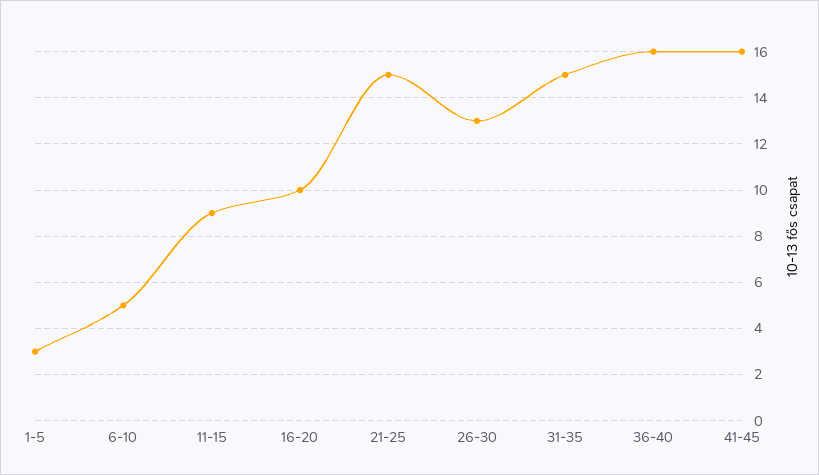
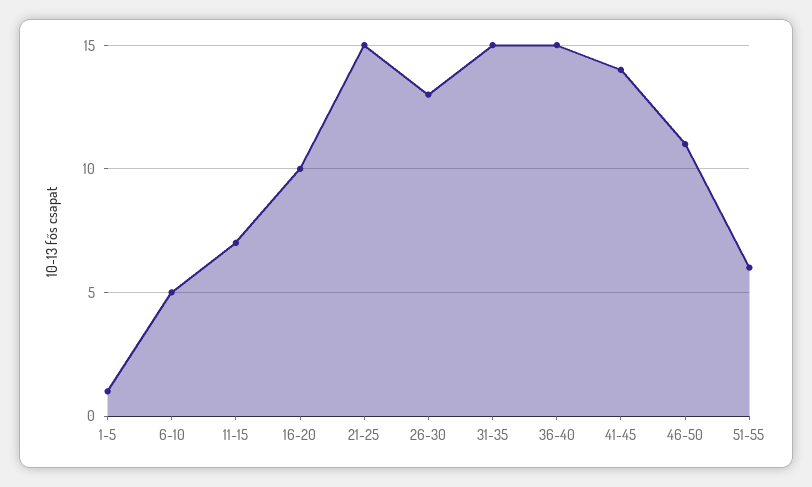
1-5: 3 -> 1
11-15: 9 -> 7
36-40: 16 -> 15
41-45: 16 -> 14
46-50: none -> 11
51-55: none -> 6

